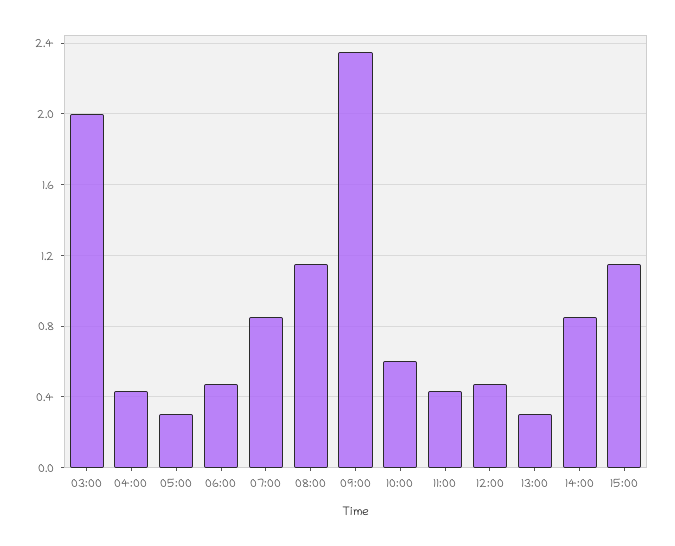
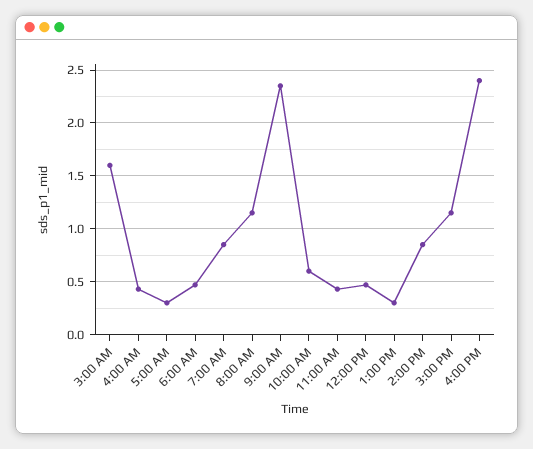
03:00: 2 -> 1.6
4:00 PM: none -> 2.4

